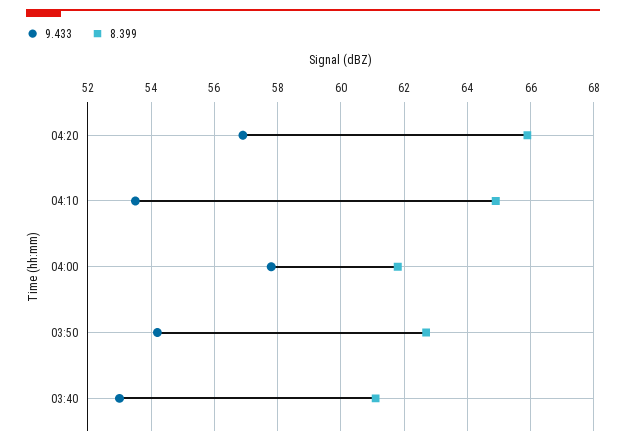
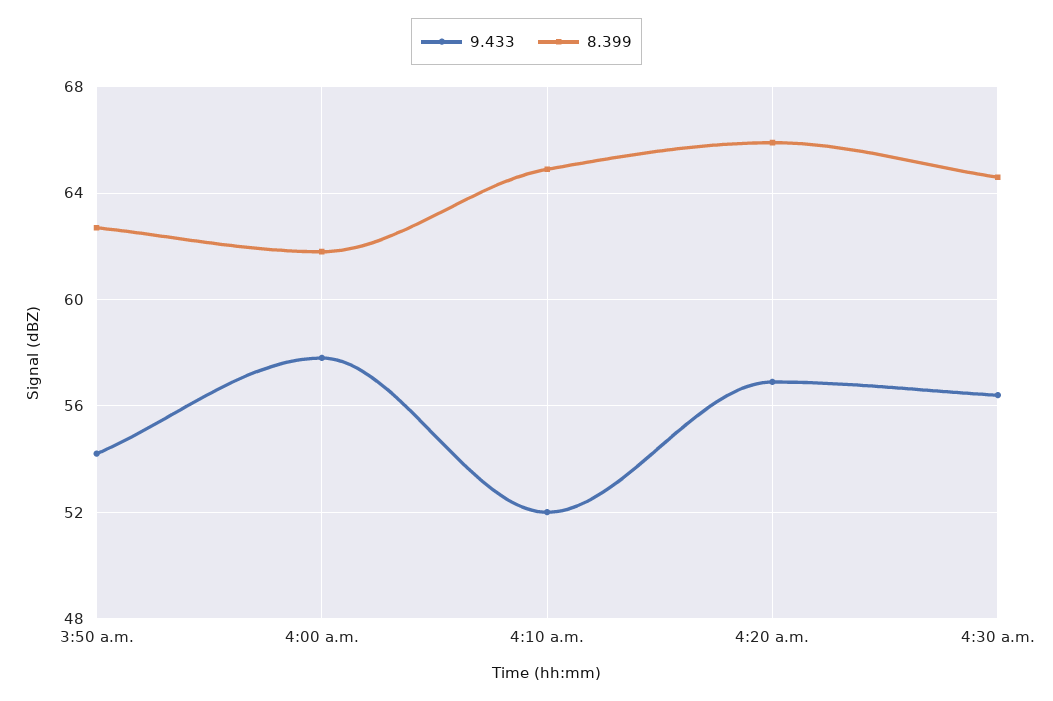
9.433, 04:10: 53.5 -> 52
9.433, 03:40: 53 -> none
8.399, 03:40: 61 -> none
9.433, 4:30 a.m.: none -> 56.5
8.399, 4:30 a.m.: none -> 64.5

